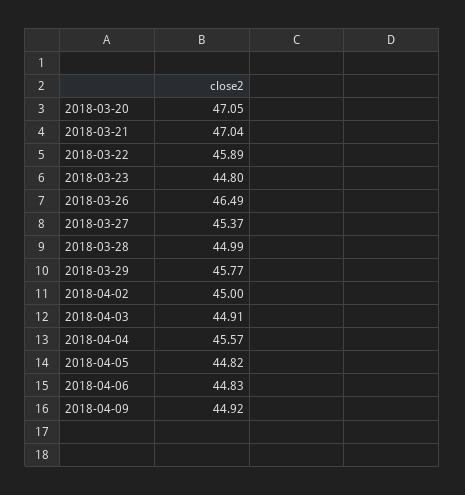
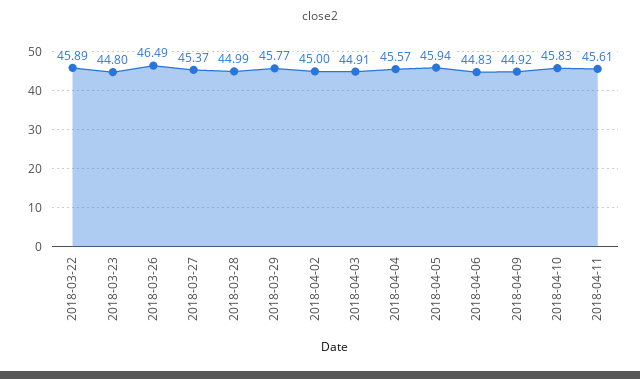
2018-03-20: 47.05 -> none
2018-03-21: 47.04 -> none
2018-04-05: 44.82 -> 45.94
2018-04-10: none -> 45.83
2018-04-11: none -> 45.61

